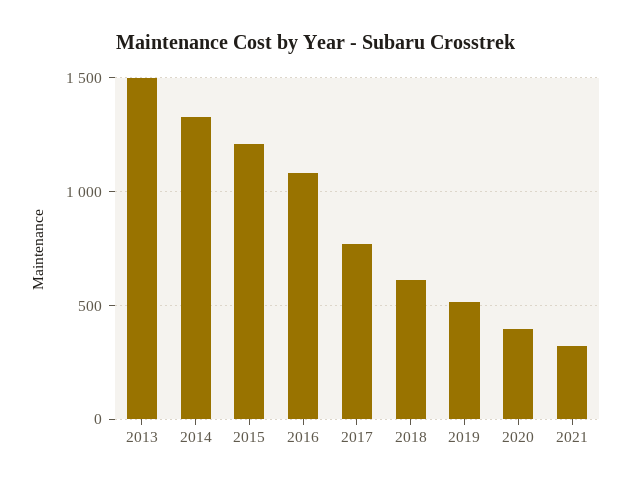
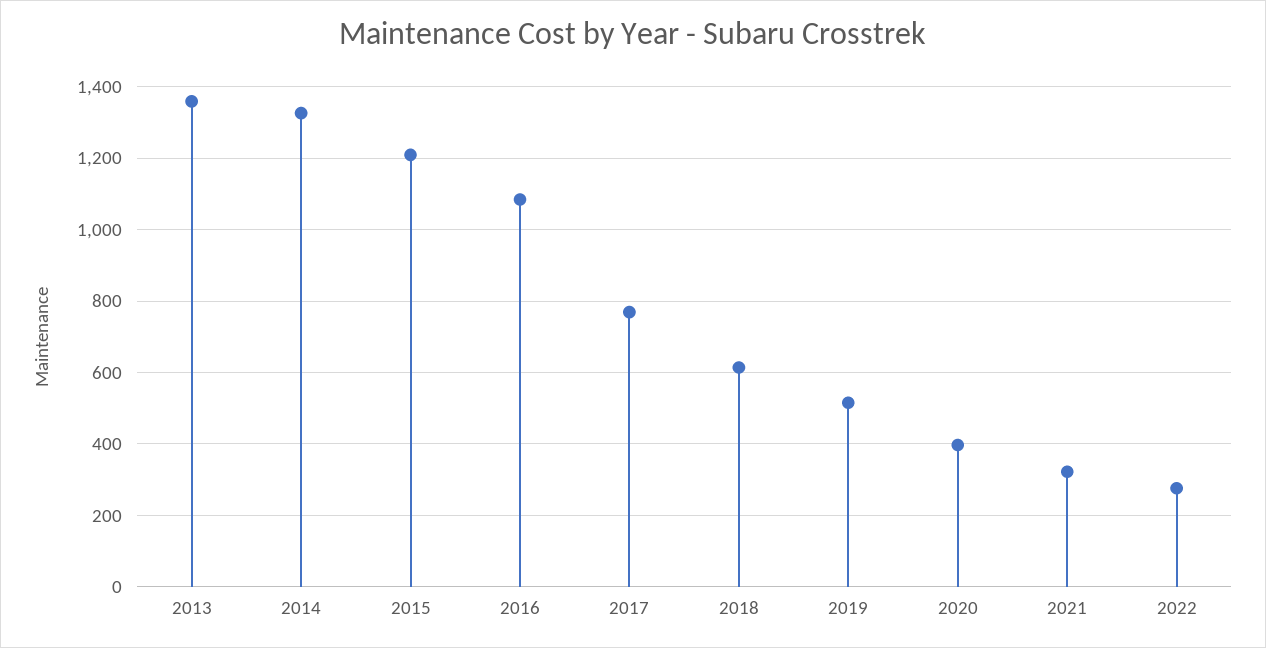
2013: 1500 -> 1360
2022: none -> 280

